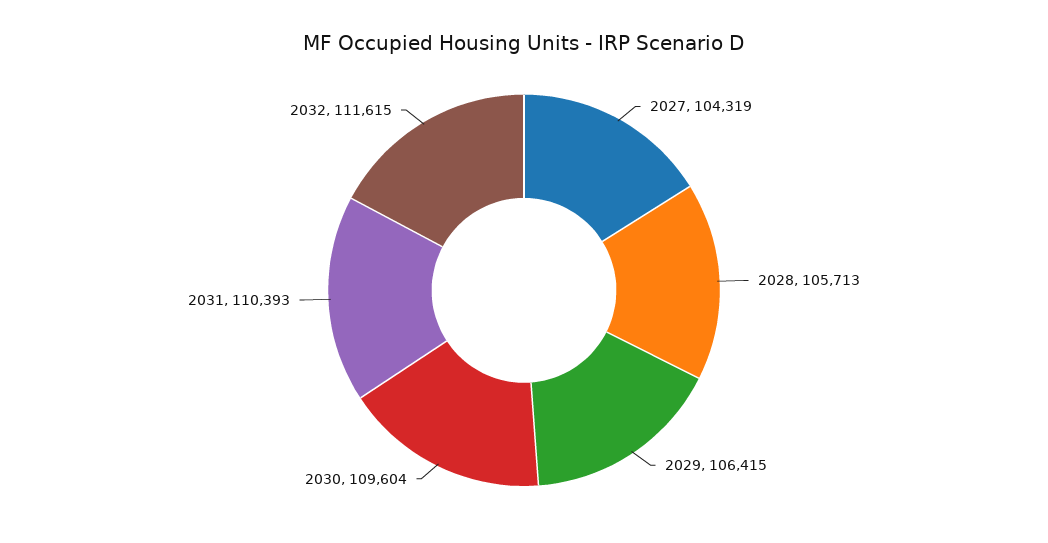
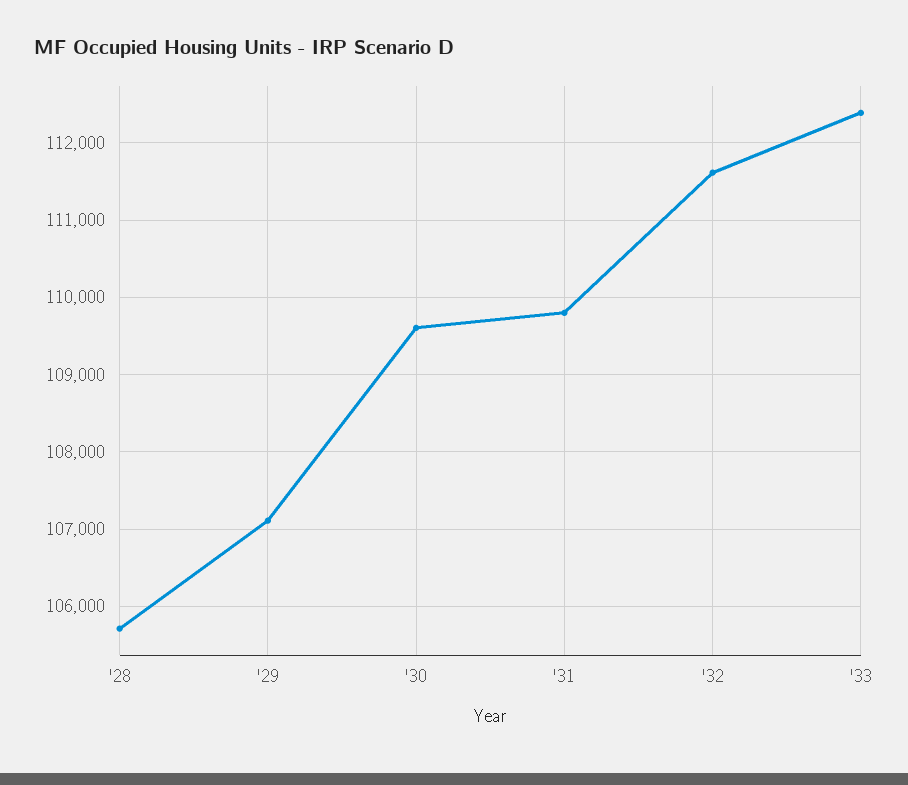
2027: 104319 -> none
2029: 106415 -> 107100
2031: 110393 -> 109800
'33: none -> 112400

